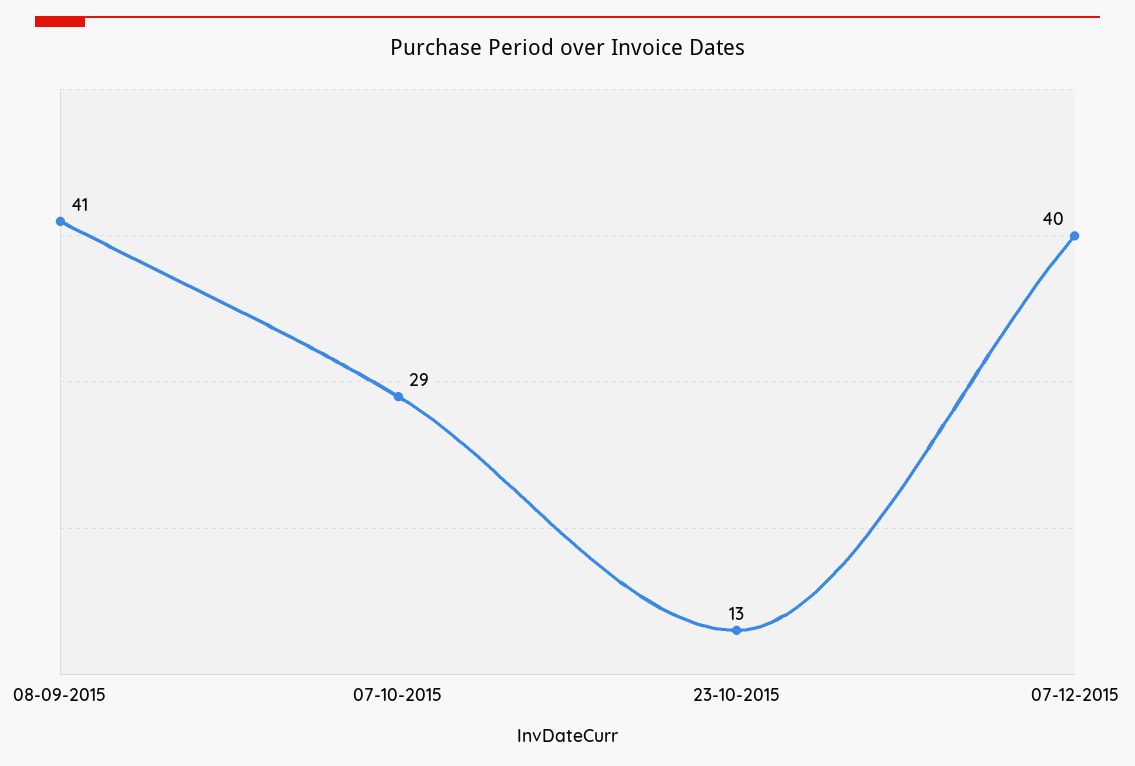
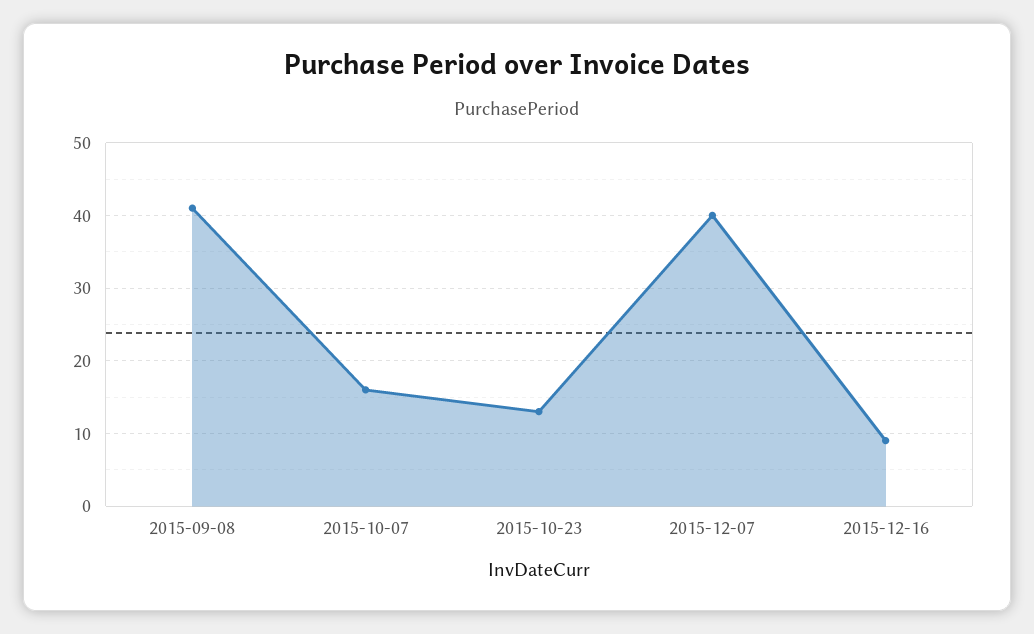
07-10-2015: 29 -> 16
2015-12-16: none -> 9

